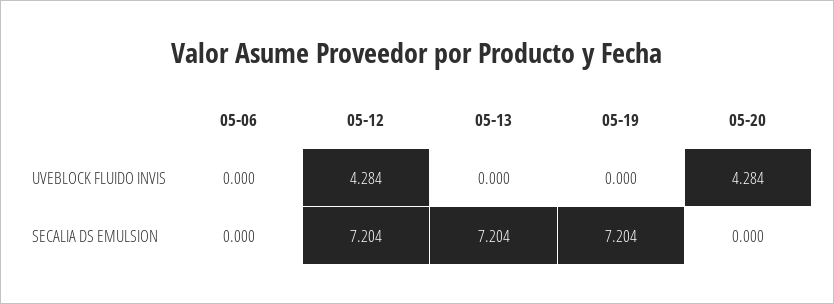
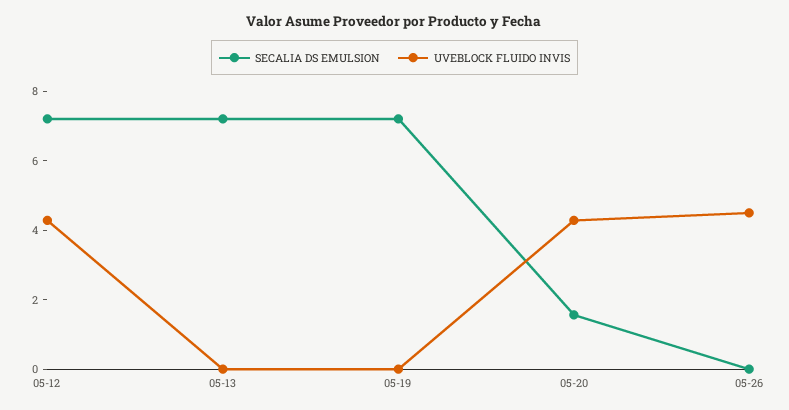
UVEBLOCK FLUIDO INVIS, 05-06: 0 -> none
SECALIA DS EMULSION, 05-06: 0 -> none
SECALIA DS EMULSION, 05-20: 0 -> 1.5
SECALIA DS EMULSION, 05-26: none -> 0
UVEBLOCK FLUIDO INVIS, 05-26: none -> 4.5

